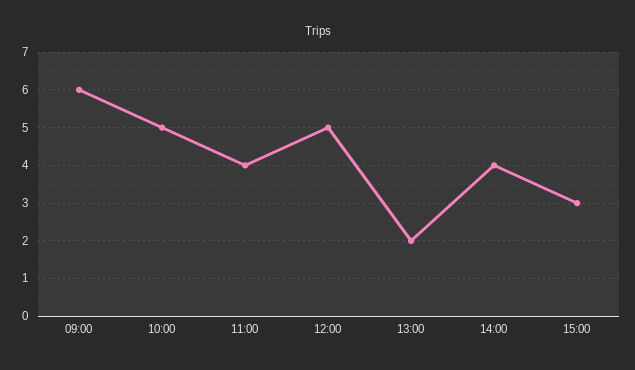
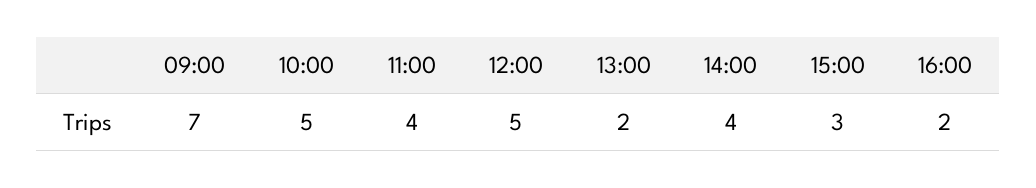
09:00: 6 -> 7
16:00: none -> 2

